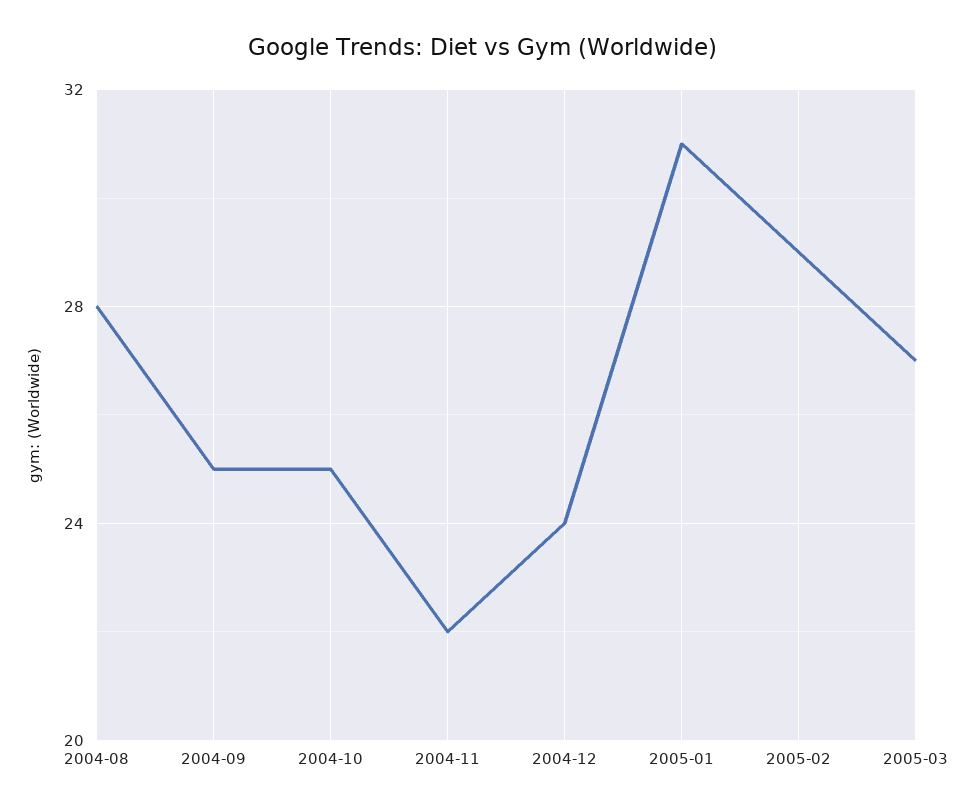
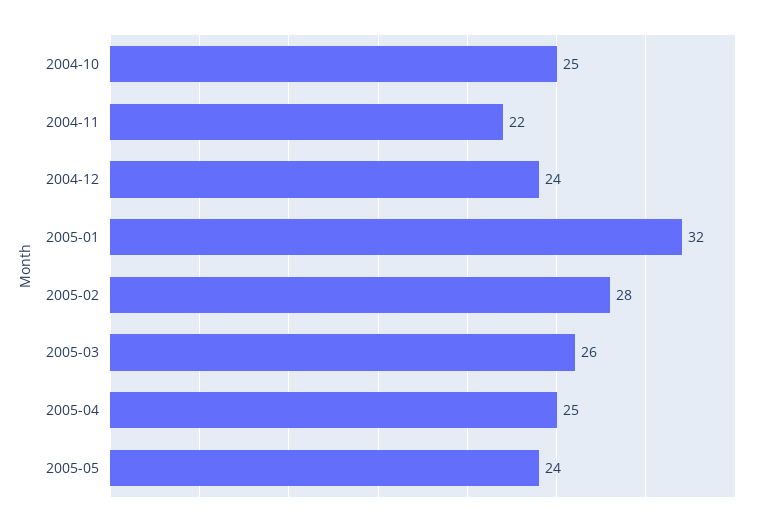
2004-08: 28 -> none
2004-09: 25 -> none
2005-01: 31 -> 32
2005-02: 29 -> 28
2005-03: 27 -> 26
2005-04: none -> 25
2005-05: none -> 24

